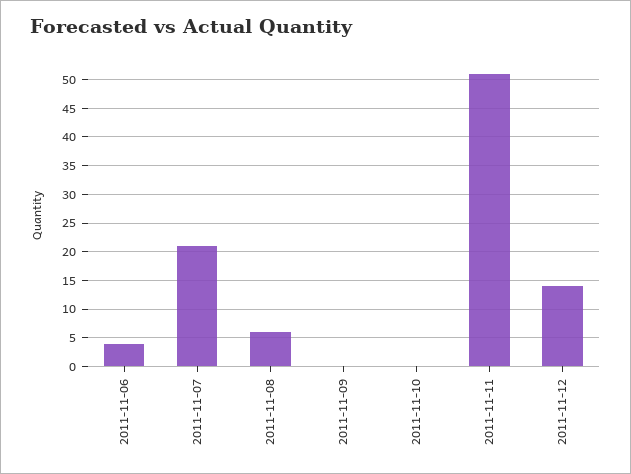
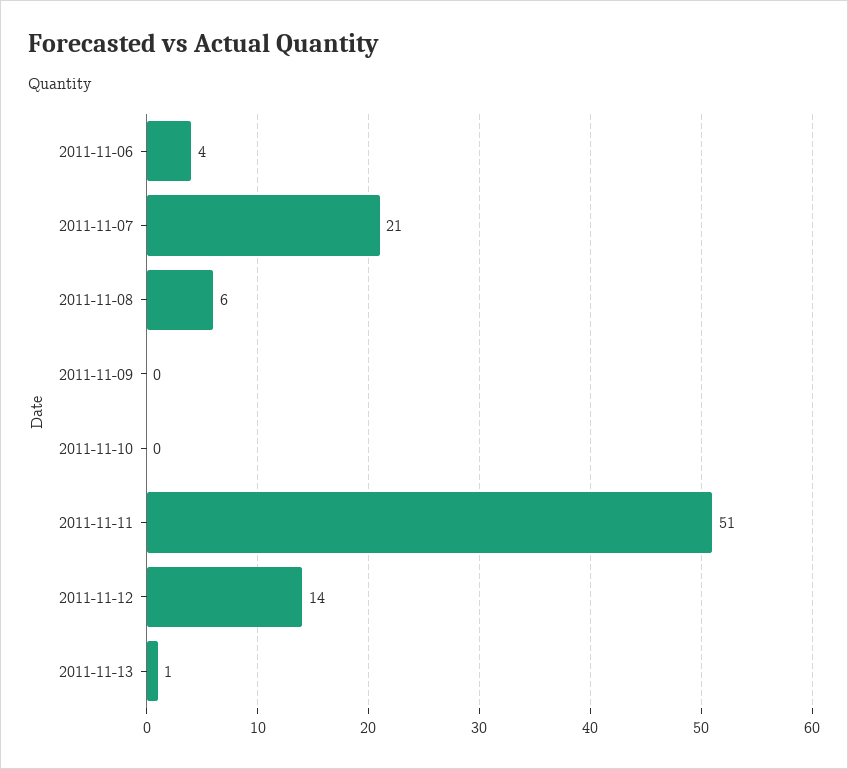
2011-11-13: none -> 1

